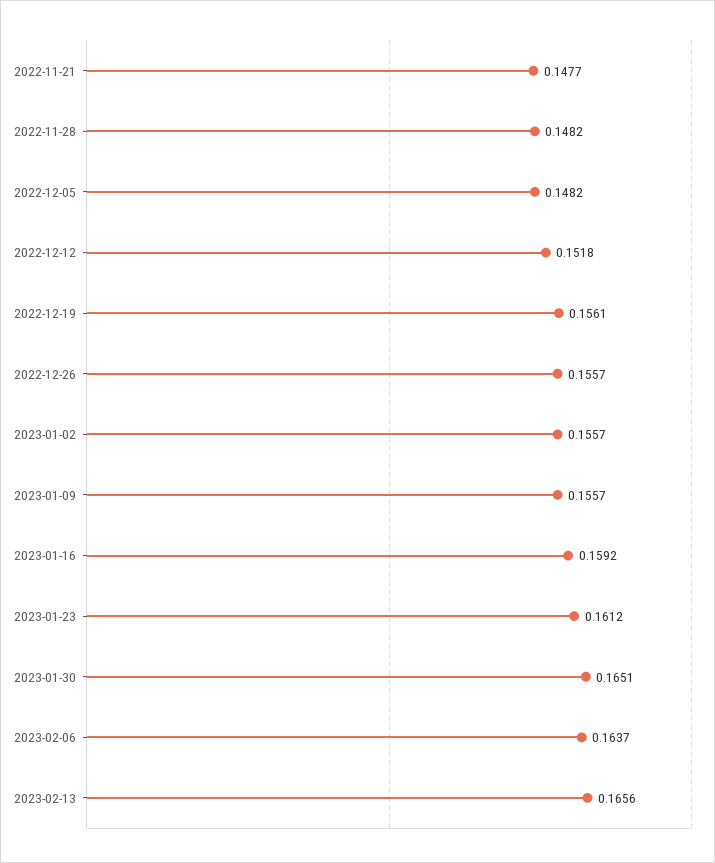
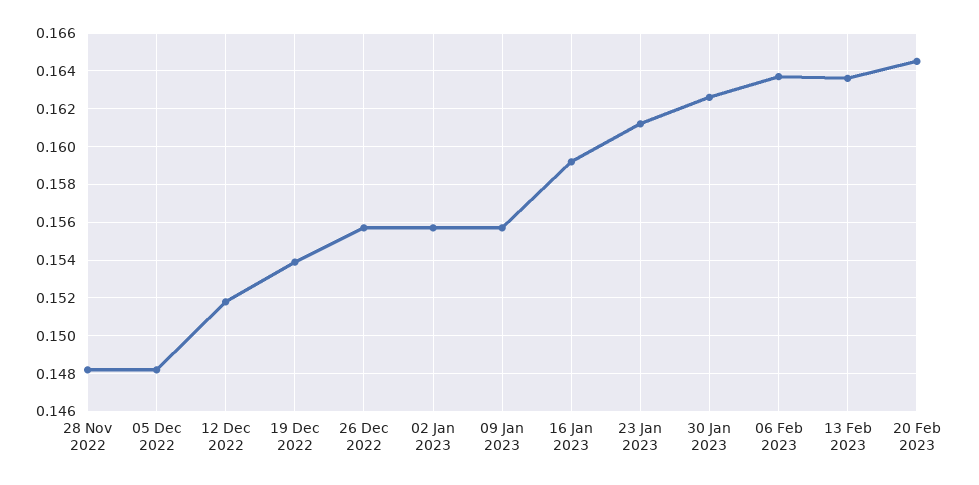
2022-11-21: 0.1477 -> none
2022-12-19: 0.1561 -> 0.154
2023-01-30: 0.1651 -> 0.1625
2023-02-13: 0.1656 -> 0.1635
20 Feb 2023: none -> 0.1645

